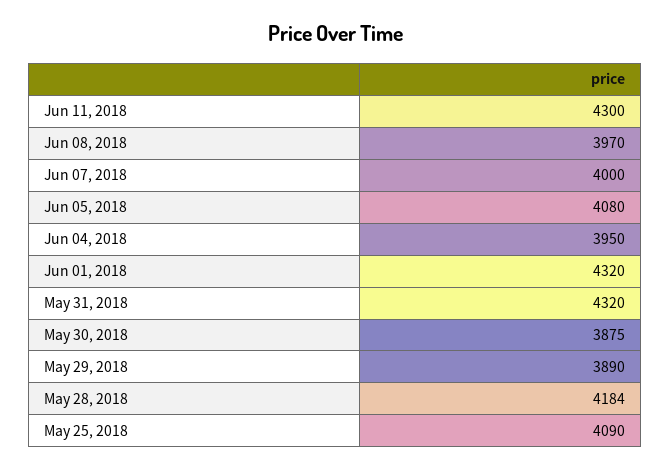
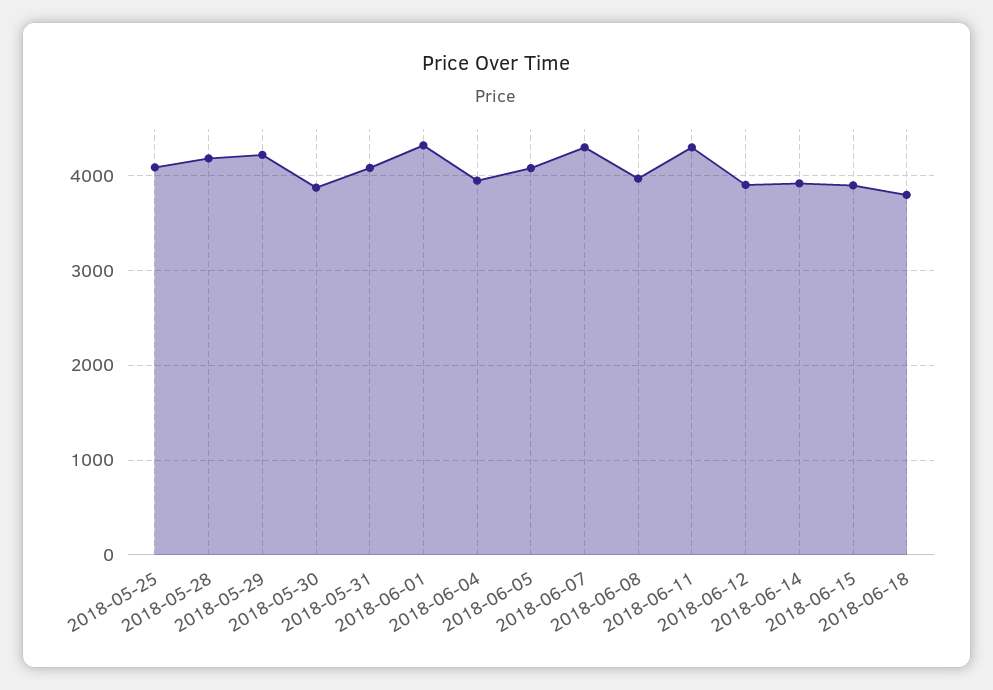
Jun 07, 2018: 4000 -> 4300
May 31, 2018: 4320 -> 4100
May 29, 2018: 3890 -> 4200
2018-06-12: none -> 3900
2018-06-14: none -> 3900
2018-06-15: none -> 3900
2018-06-18: none -> 3800

